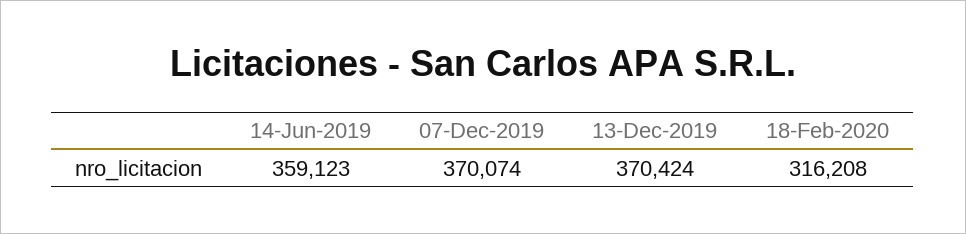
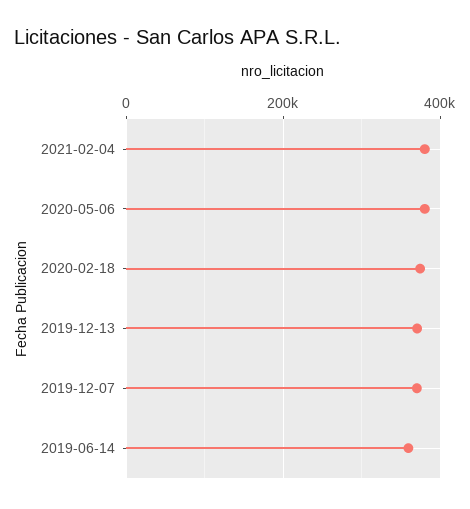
18-Feb-2020: 316208 -> 380000
2021-02-04: none -> 380000
2020-05-06: none -> 380000

